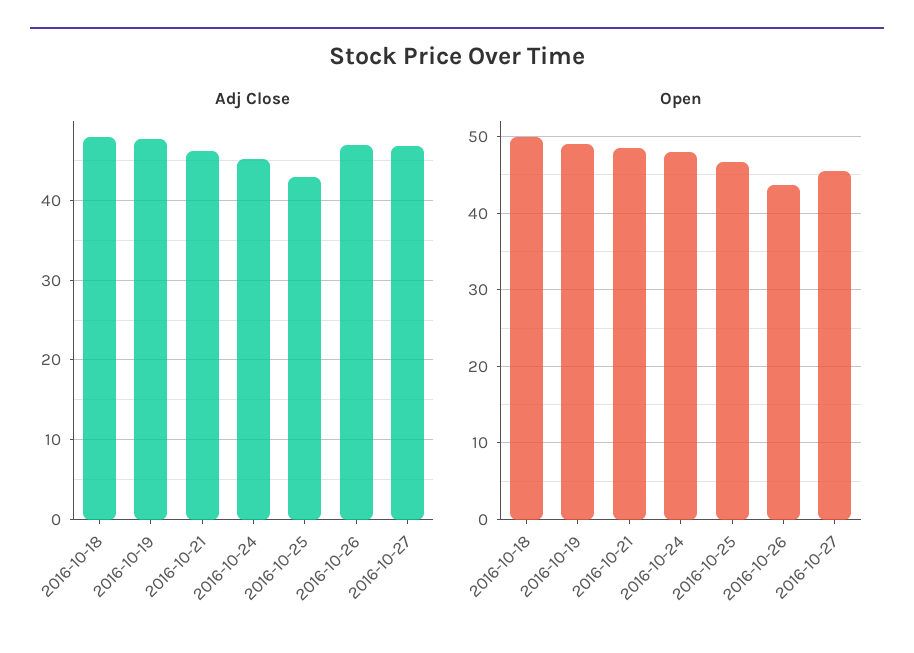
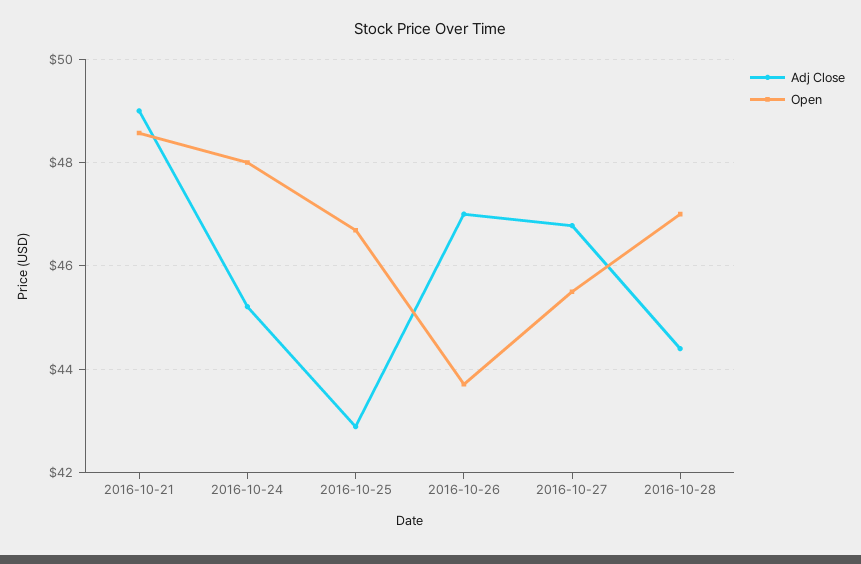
Adj Close, 2016-10-18: 48 -> none
Adj Close, 2016-10-19: 48 -> none
Adj Close, 2016-10-21: 46 -> 49
Open, 2016-10-18: 50 -> none
Open, 2016-10-19: 49 -> none
Adj Close, 2016-10-28: none -> 44.4
Open, 2016-10-28: none -> 47

